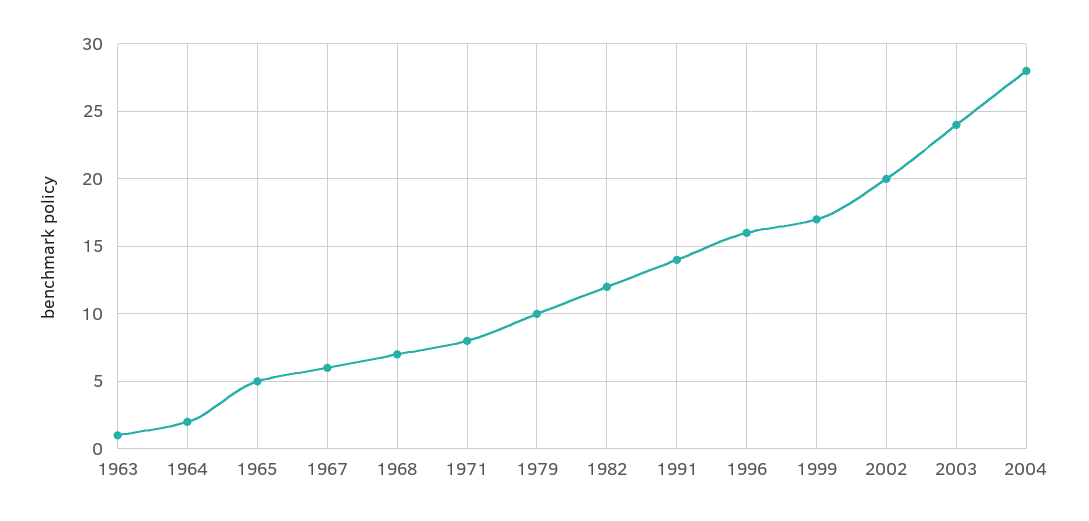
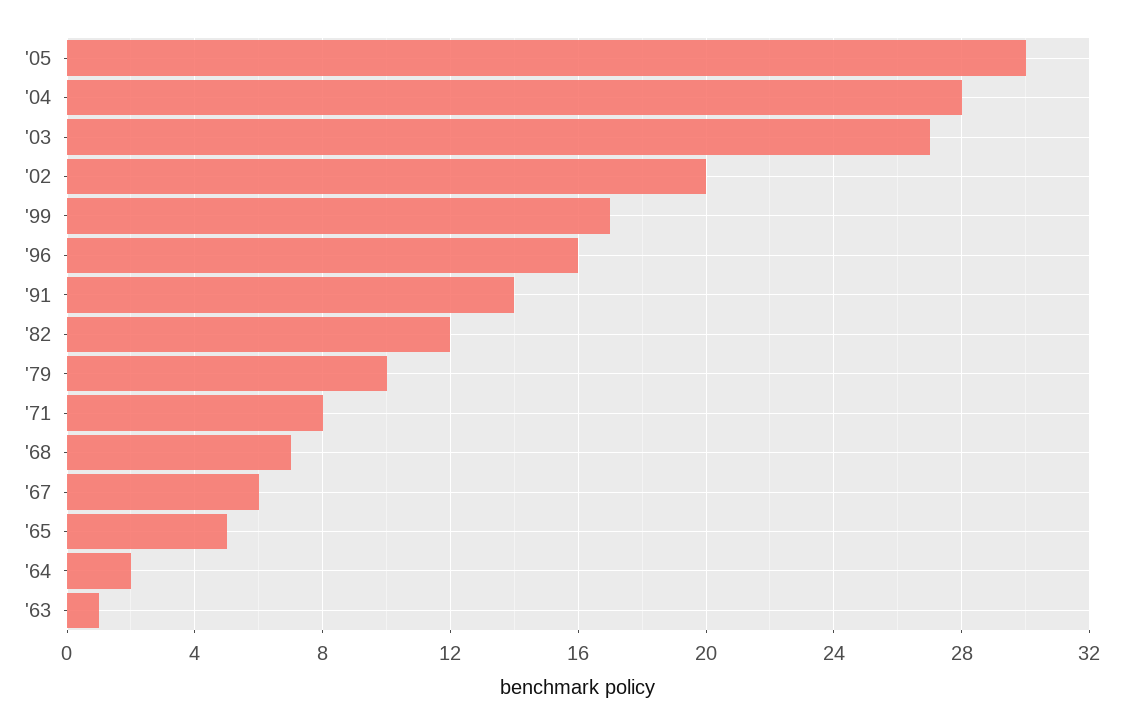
2003: 24 -> 27
'05: none -> 30

